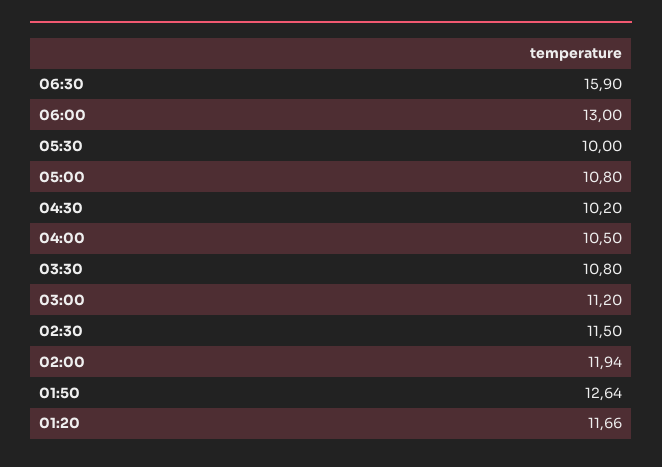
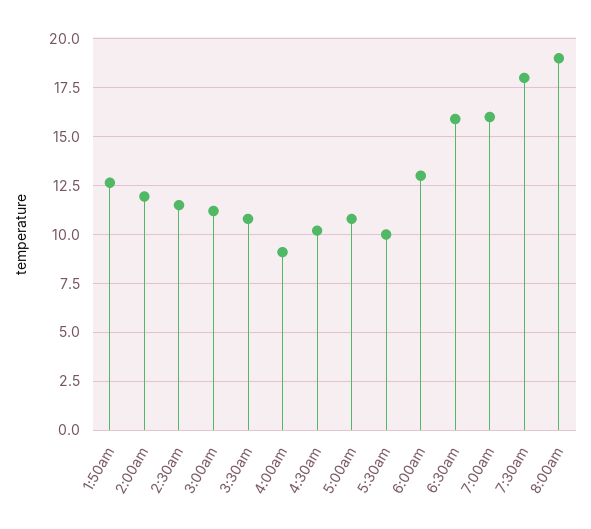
04:00: 10.5 -> 9
01:20: 11.66 -> none
7:00am: none -> 16
7:30am: none -> 18
8:00am: none -> 19

